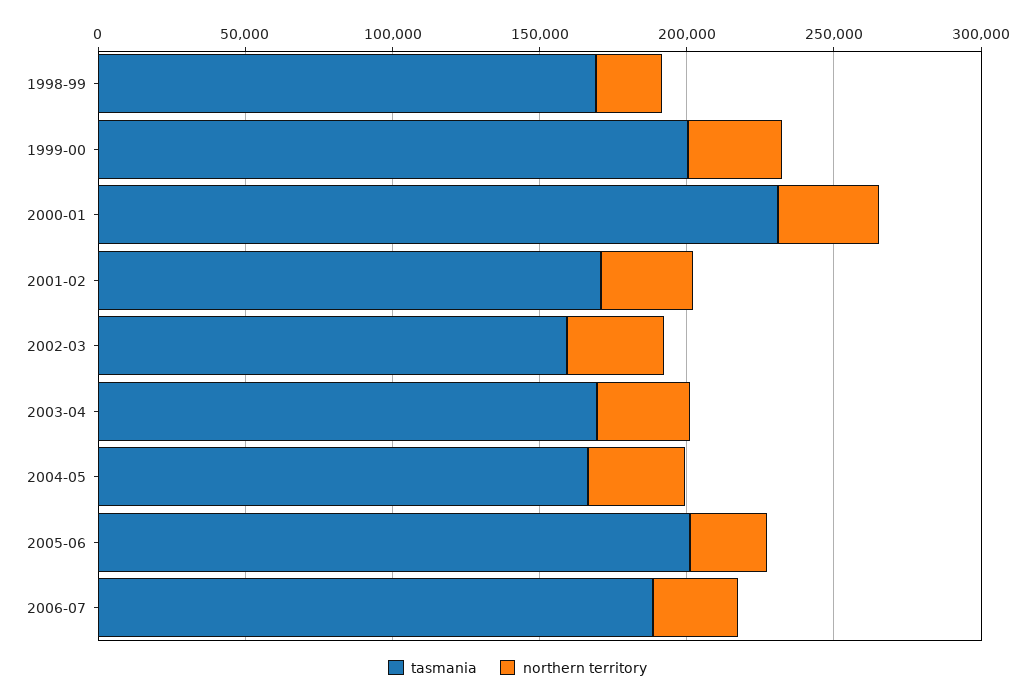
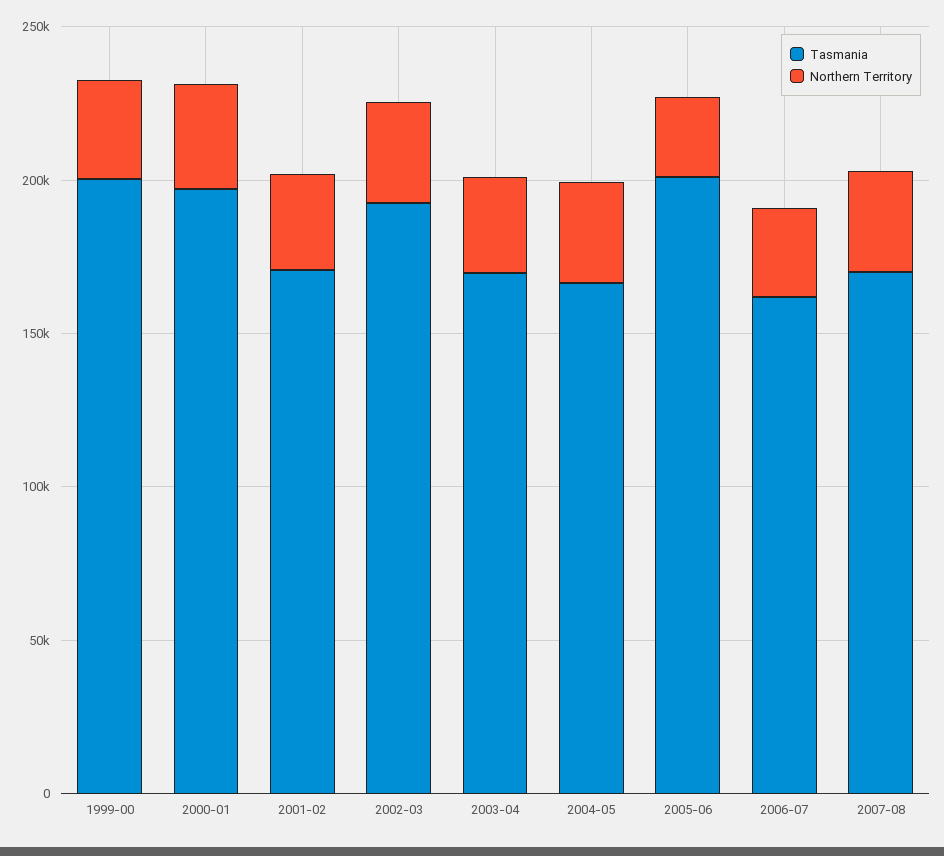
tasmania, 1998-99: 170000 -> none
northern territory, 1998-99: 20000 -> none
tasmania, 2000-01: 230000 -> 200000
tasmania, 2002-03: 160000 -> 190000
tasmania, 2006-07: 190000 -> 160000
tasmania, 2007-08: none -> 170000
northern territory, 2007-08: none -> 30000

